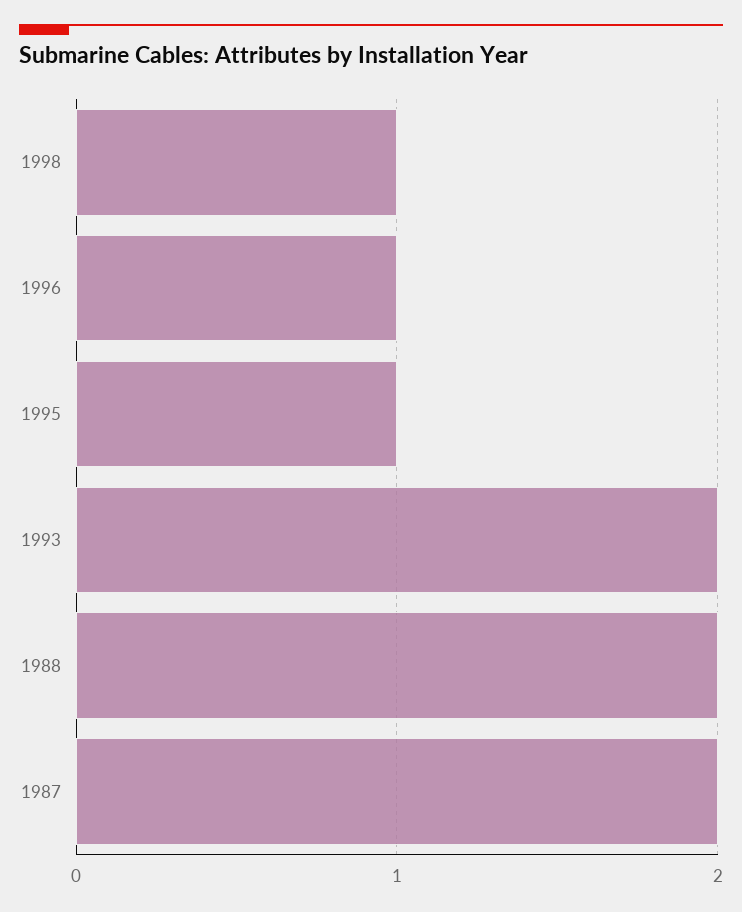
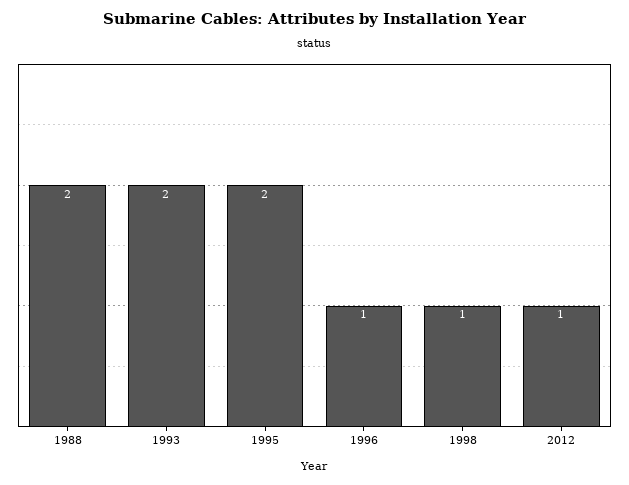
1995: 1 -> 2
1987: 2 -> none
2012: none -> 1

